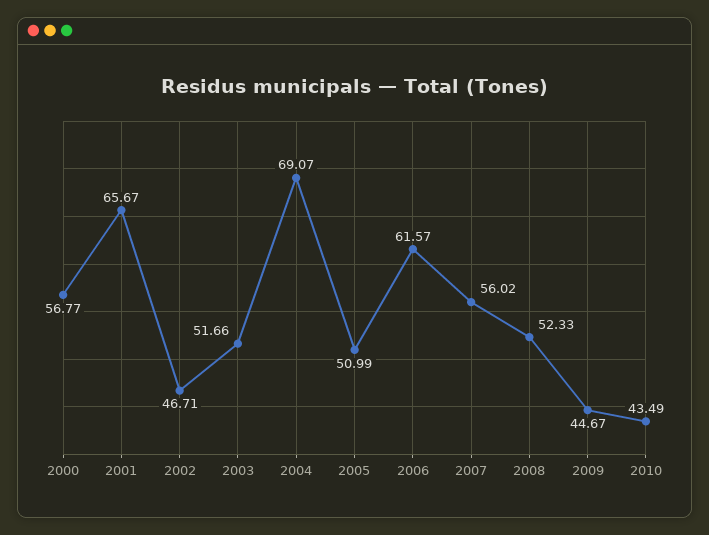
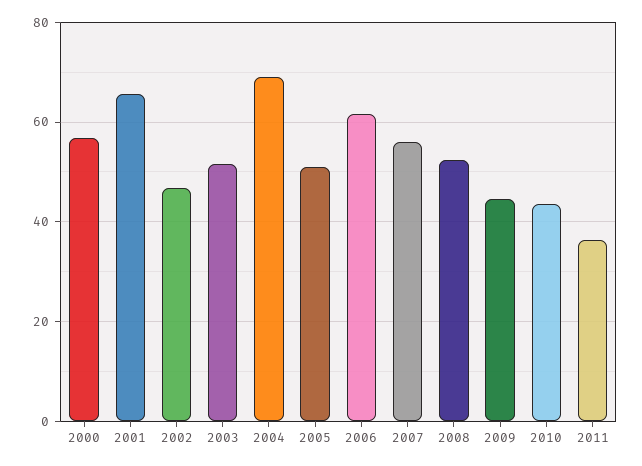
2011: none -> 36

